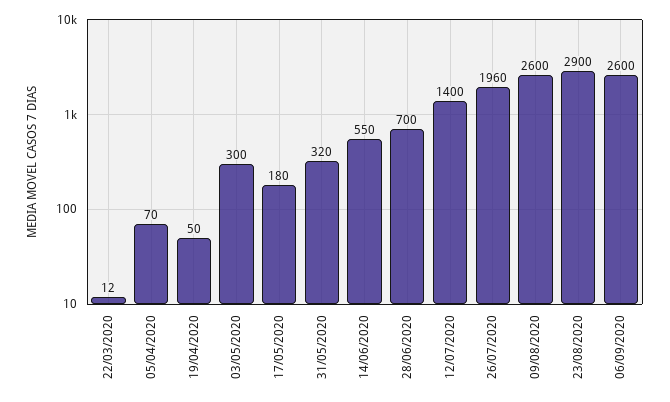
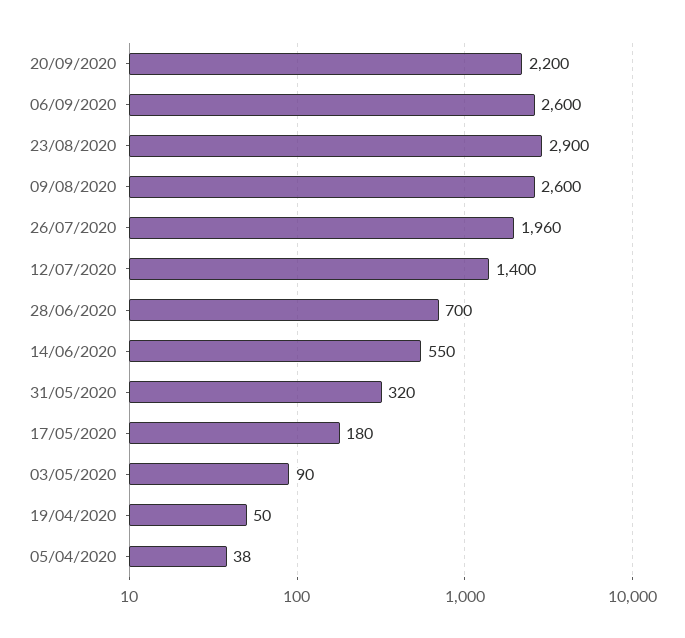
22/03/2020: 12 -> none
05/04/2020: 70 -> 38
03/05/2020: 300 -> 90
20/09/2020: none -> 2200

